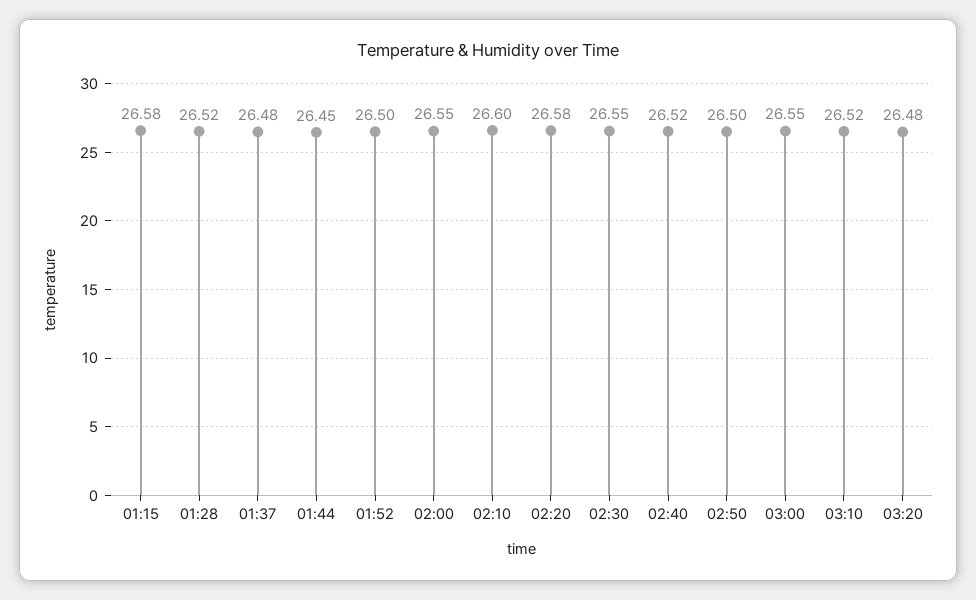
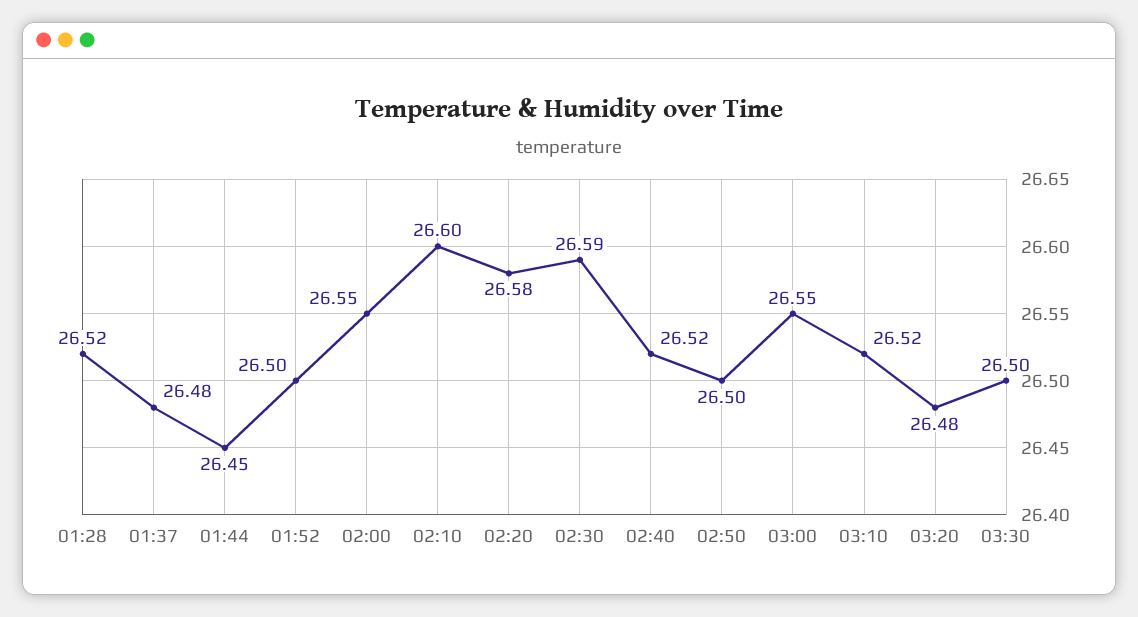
01:15: 26.58 -> none
02:30: 26.55 -> 26.59
03:30: none -> 26.5

